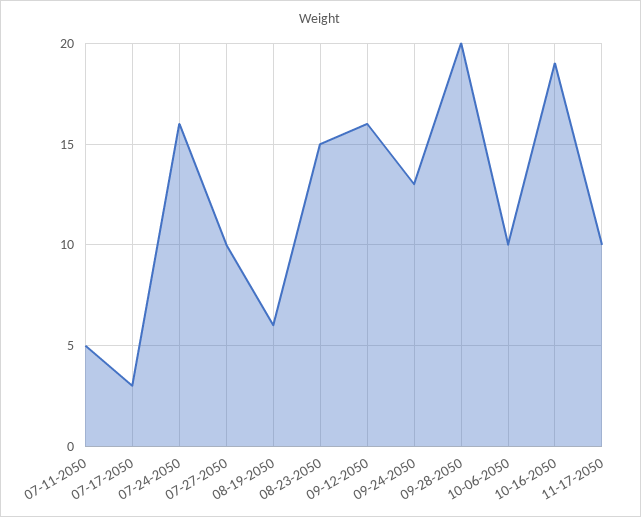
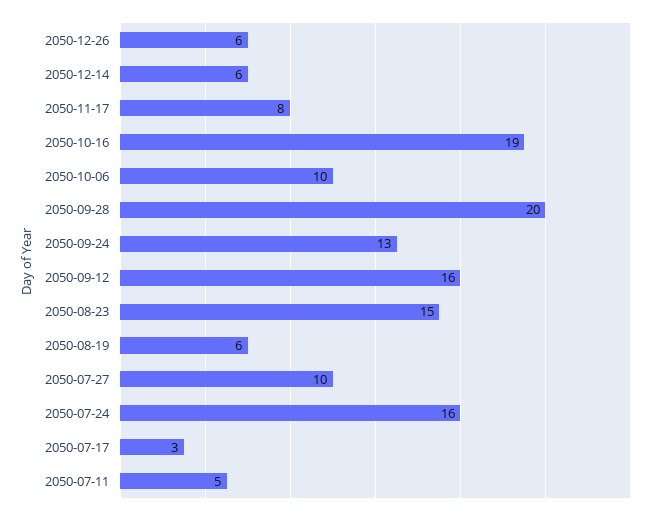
11-17-2050: 10 -> 8
2050-12-26: none -> 6
2050-12-14: none -> 6

